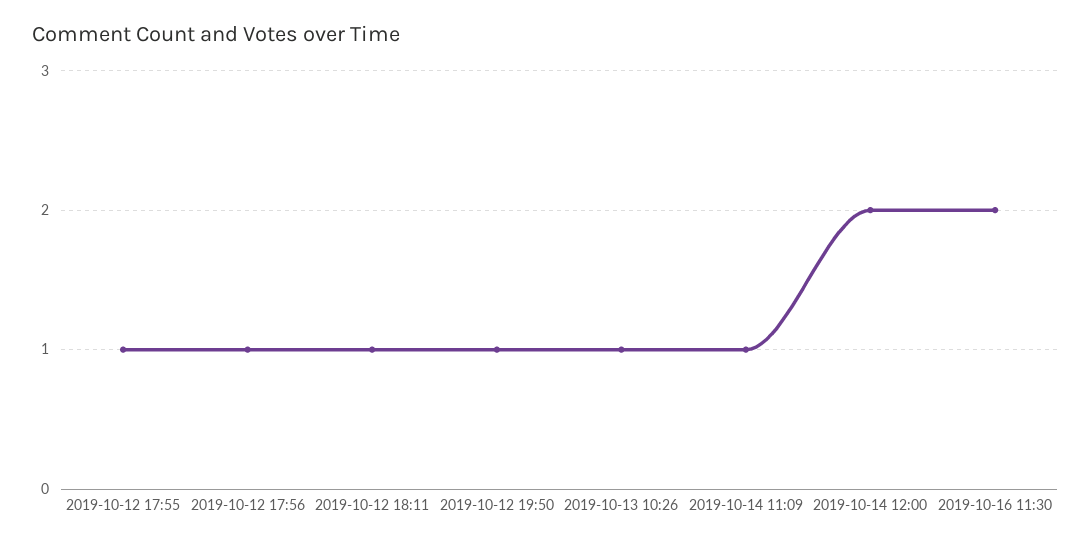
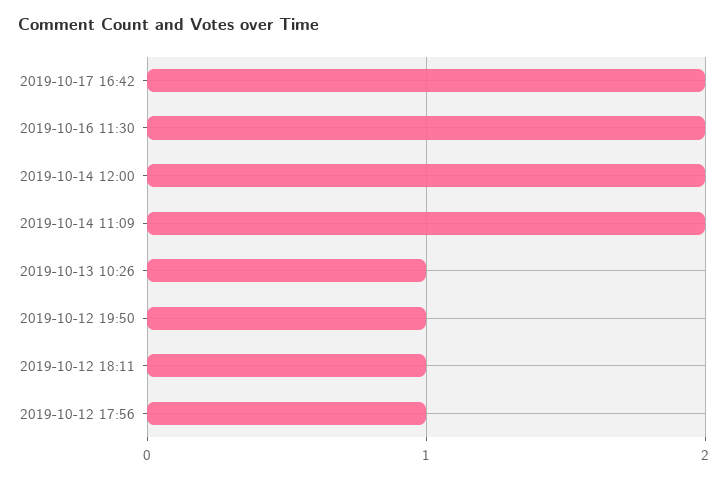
2019-10-12 17:55: 1 -> none
2019-10-14 11:09: 1 -> 2
2019-10-17 16:42: none -> 2

